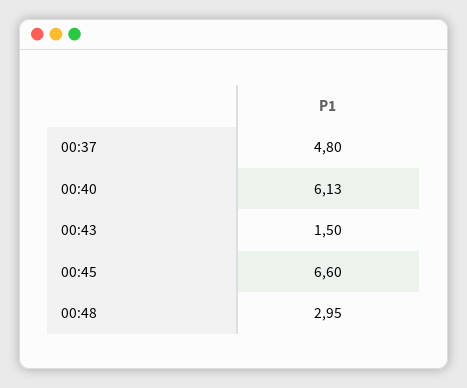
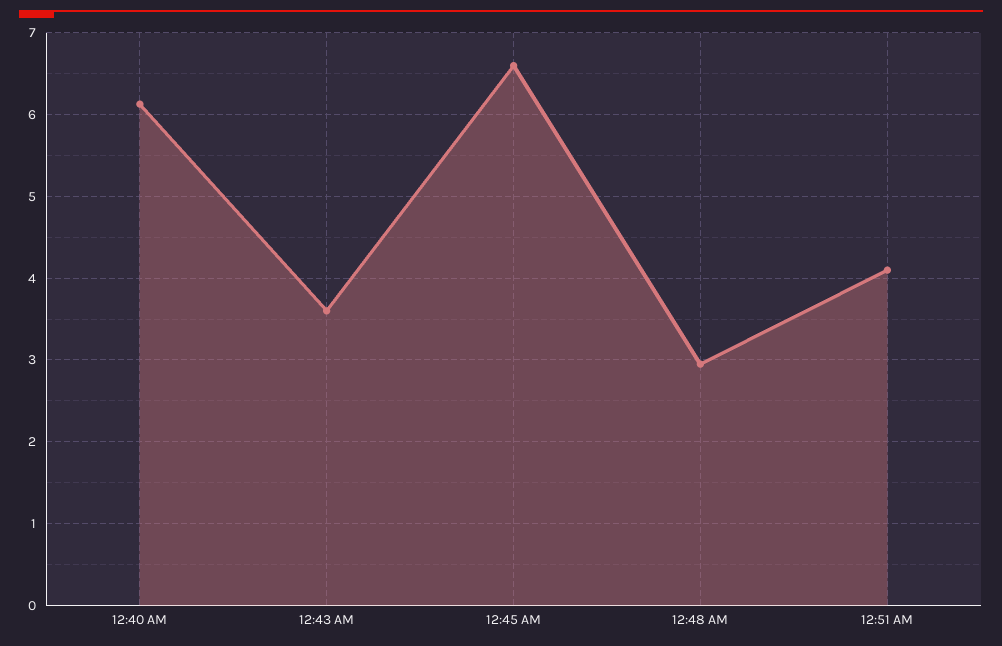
00:37: 4.8 -> none
00:43: 1.5 -> 3.6
12:51 AM: none -> 4.1

